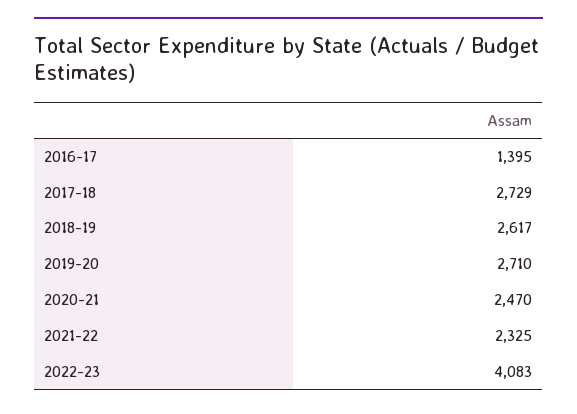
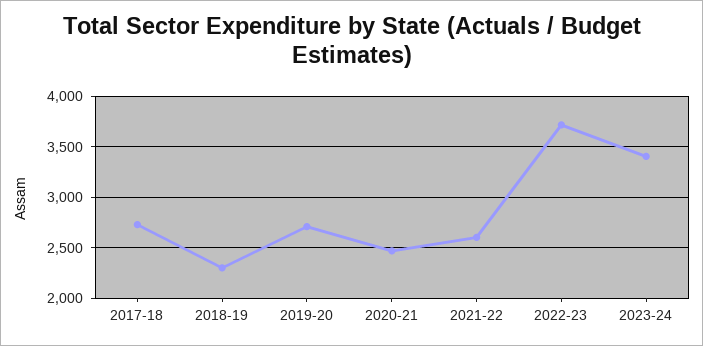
2016-17: 1395 -> none
2018-19: 2617 -> 2300
2021-22: 2325 -> 2600
2022-23: 4083 -> 3700
2023-24: none -> 3400

